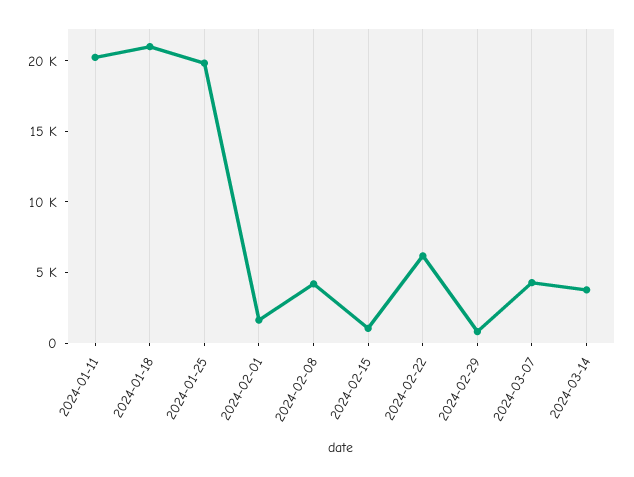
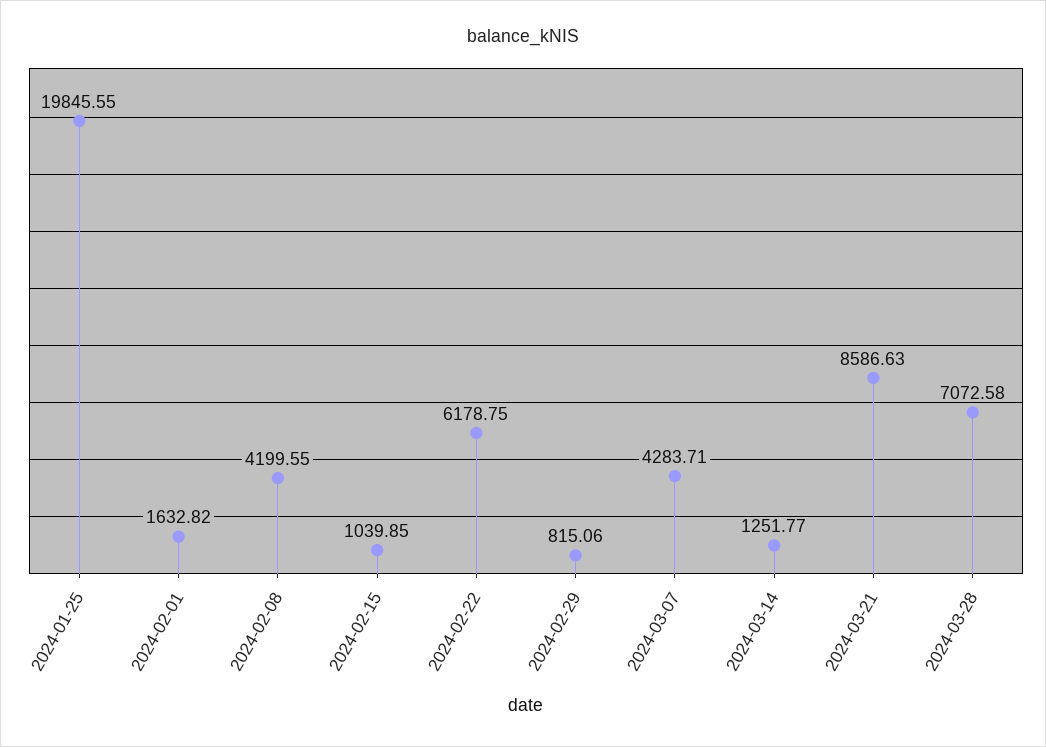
2024-01-11: 20000 -> none
2024-01-18: 21000 -> none
2024-03-14: 4000 -> 1251.77
2024-03-21: none -> 8586.63
2024-03-28: none -> 7072.58

